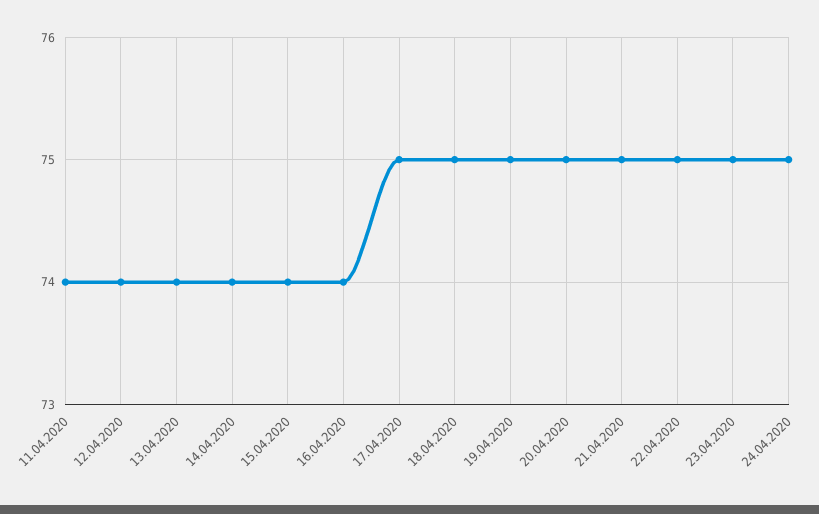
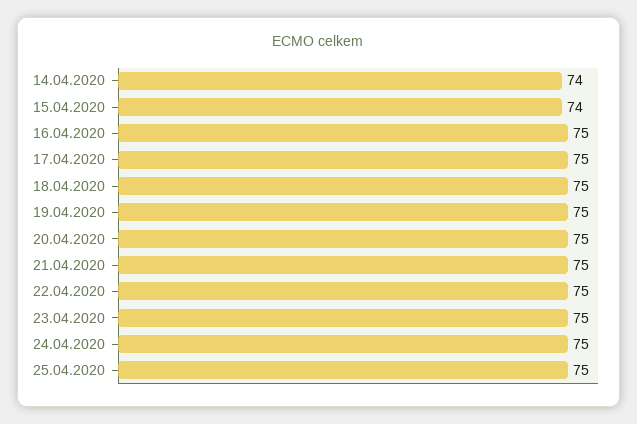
11.04.2020: 74 -> none
12.04.2020: 74 -> none
13.04.2020: 74 -> none
16.04.2020: 74 -> 75
25.04.2020: none -> 75

